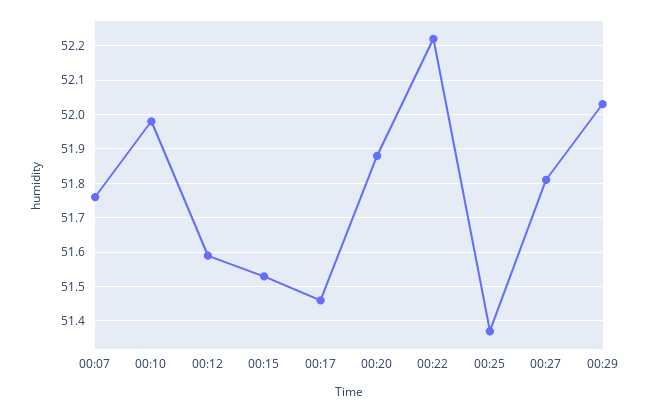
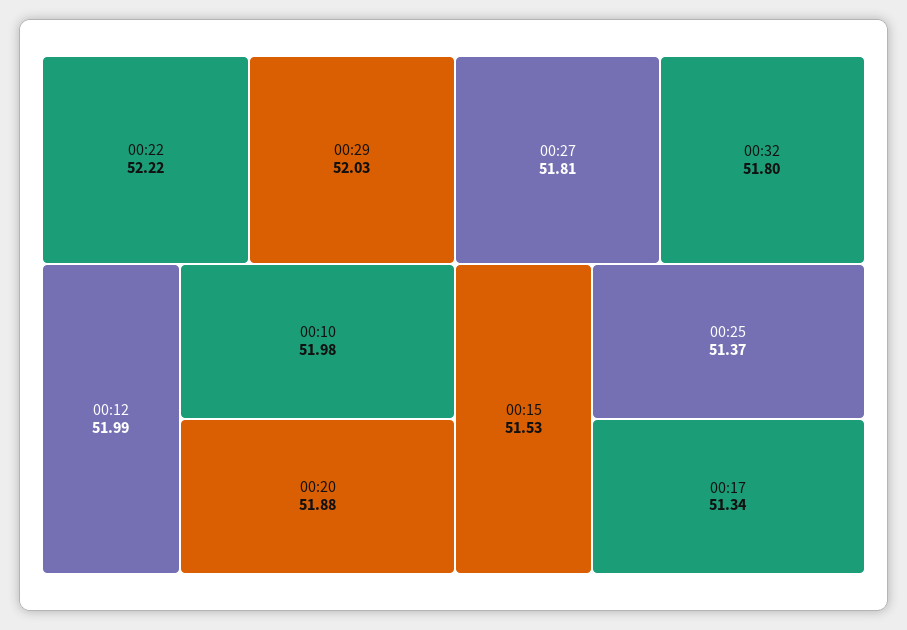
00:07: 51.75 -> none
00:12: 51.6 -> 51.99
00:17: 51.45 -> 51.34
00:32: none -> 51.8

